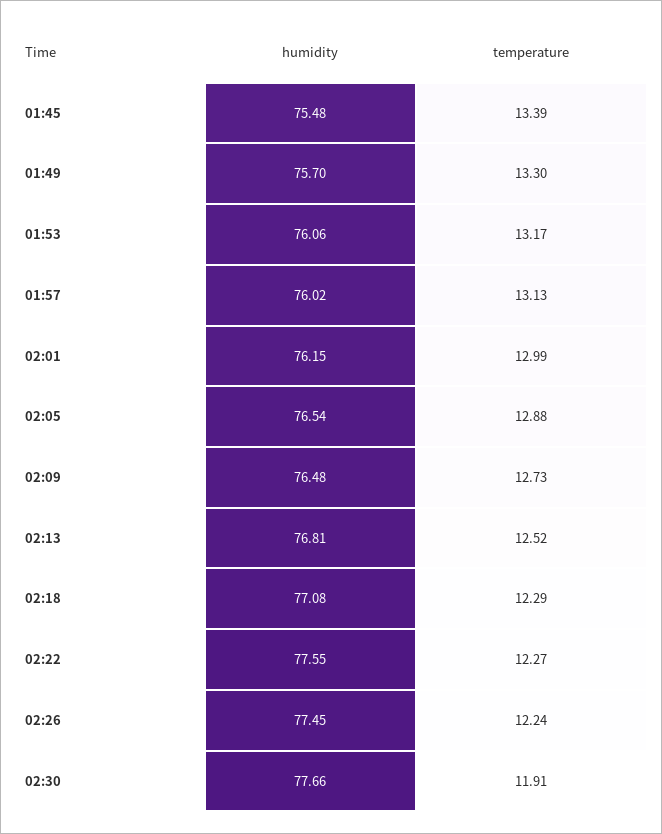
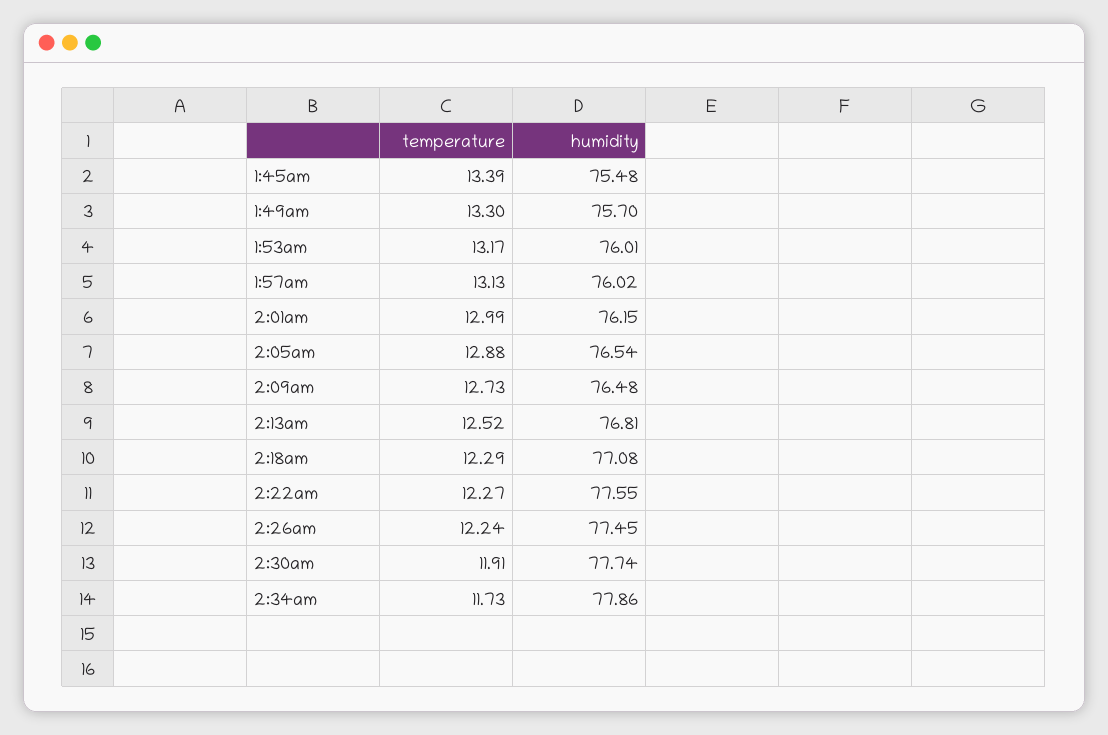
humidity, 01:53: 76.06 -> 76.01
humidity, 02:30: 77.66 -> 77.74
temperature, 2:34am: none -> 11.73
humidity, 2:34am: none -> 77.86

